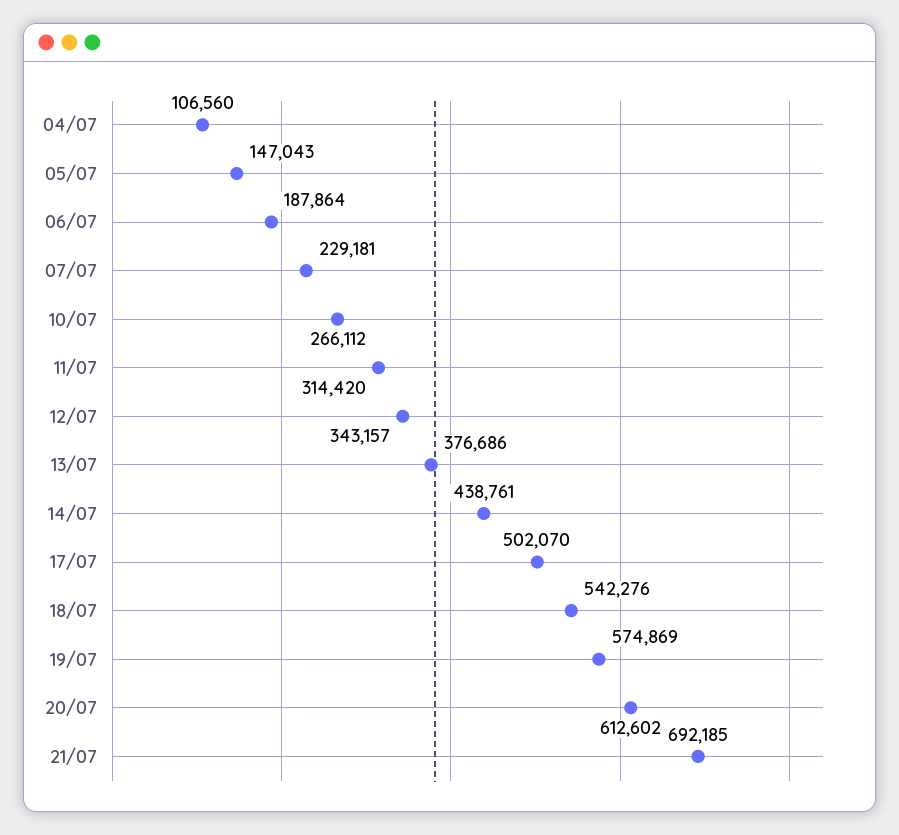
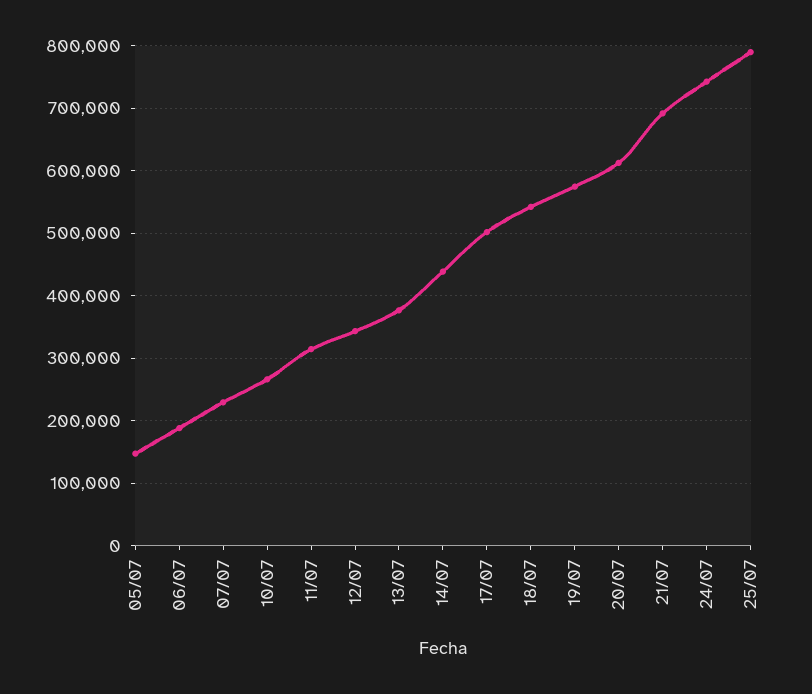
04/07: 106560 -> none
24/07: none -> 740000
25/07: none -> 790000

